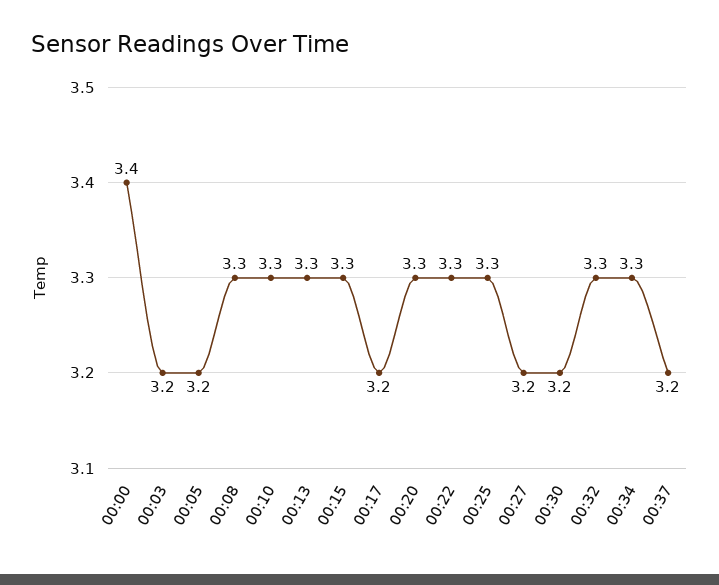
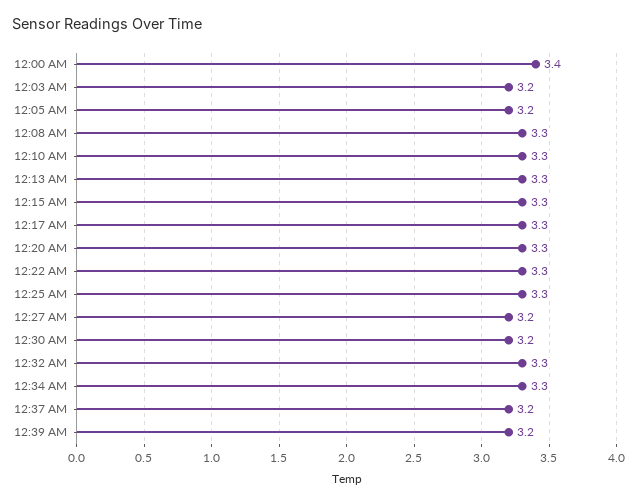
00:17: 3.2 -> 3.3
12:39 AM: none -> 3.2

